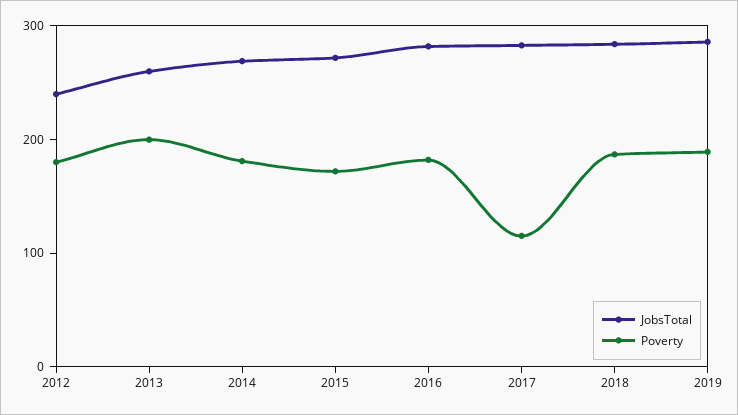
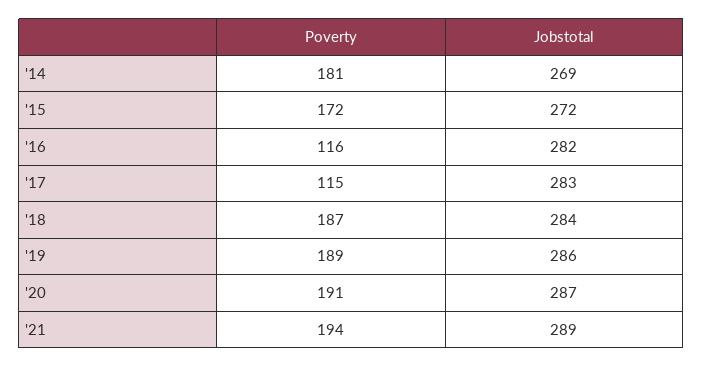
JobsTotal, 2012: 240 -> none
Poverty, 2012: 180 -> none
JobsTotal, 2013: 260 -> none
Poverty, 2013: 200 -> none
Poverty, 2016: 180 -> 116
Poverty, '20: none -> 191
JobsTotal, '20: none -> 287
Poverty, '21: none -> 194
JobsTotal, '21: none -> 289

